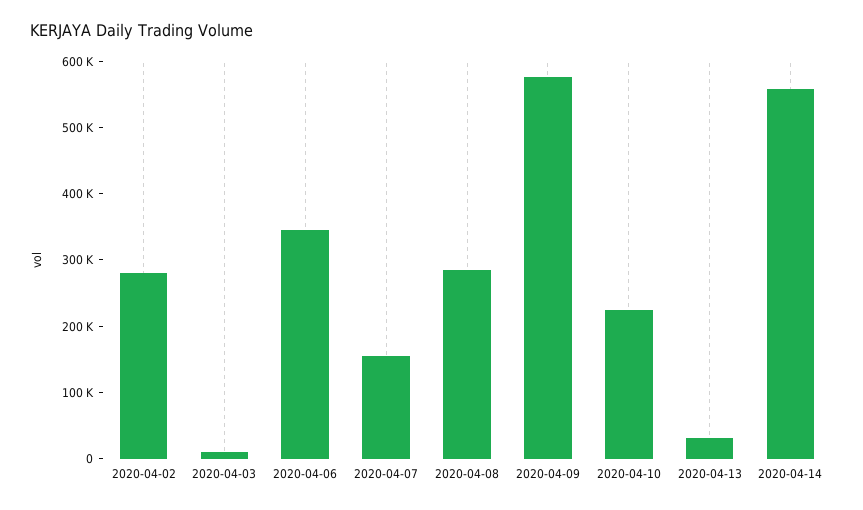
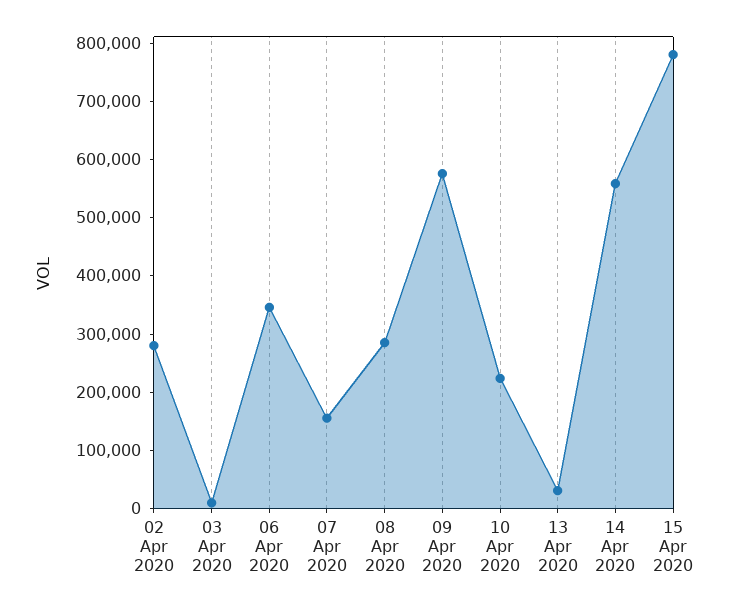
15 Apr 2020: none -> 780000

